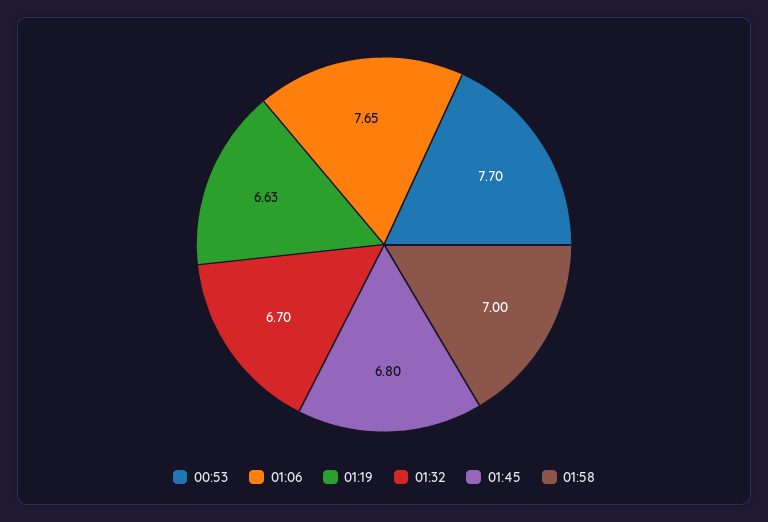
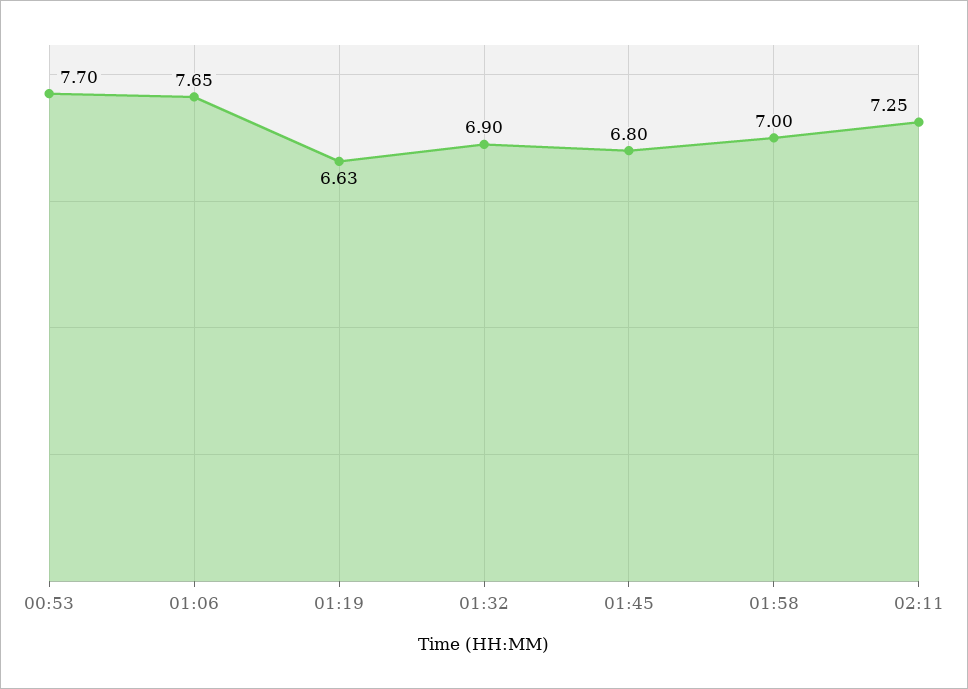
01:32: 6.7 -> 6.9
02:11: none -> 7.25

